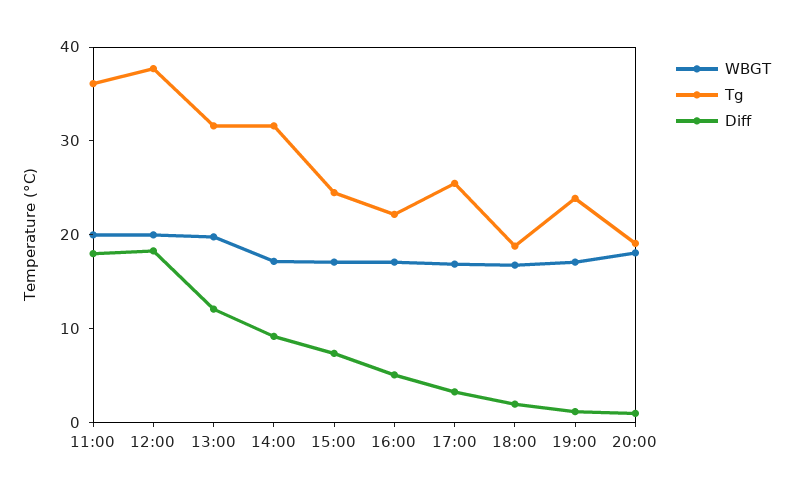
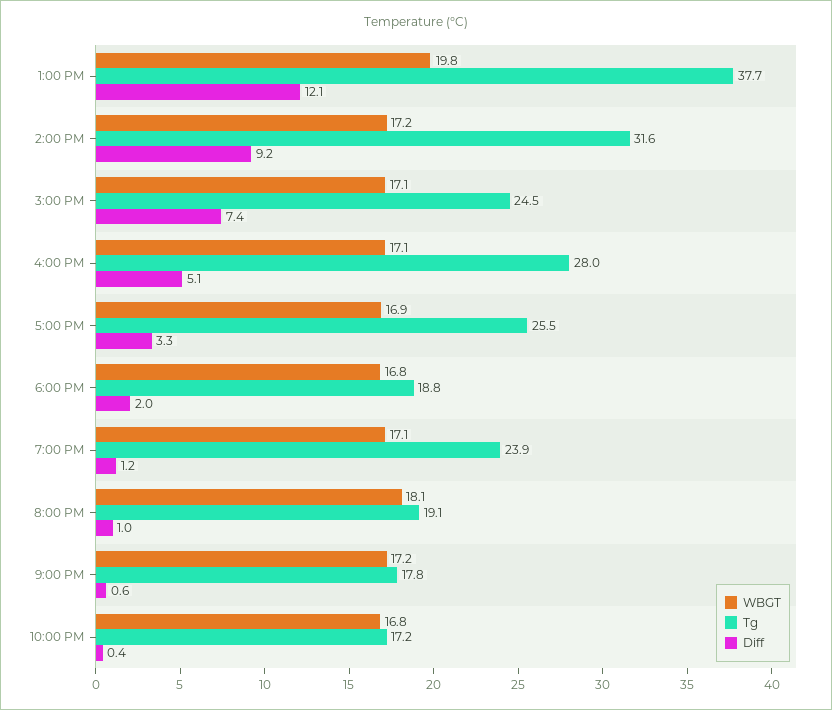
WBGT, 11:00: 20 -> none
Tg, 11:00: 36 -> none
Diff, 11:00: 18 -> none
WBGT, 12:00: 20 -> none
Tg, 12:00: 38 -> none
Diff, 12:00: 18 -> none
Tg, 13:00: 32 -> 37.7
Tg, 16:00: 22 -> 28
WBGT, 9:00 PM: none -> 17.2
Tg, 9:00 PM: none -> 17.8
Diff, 9:00 PM: none -> 0.6
WBGT, 10:00 PM: none -> 16.8
Tg, 10:00 PM: none -> 17.2
Diff, 10:00 PM: none -> 0.4

